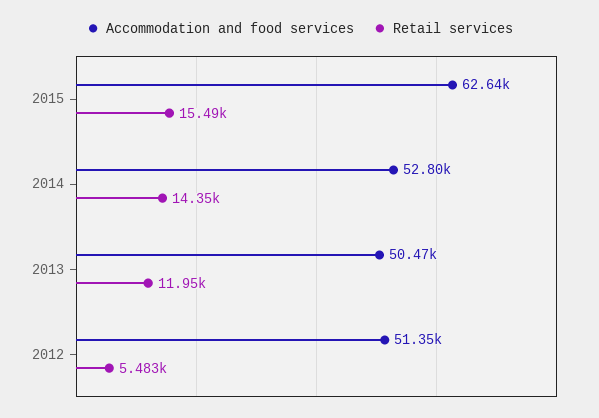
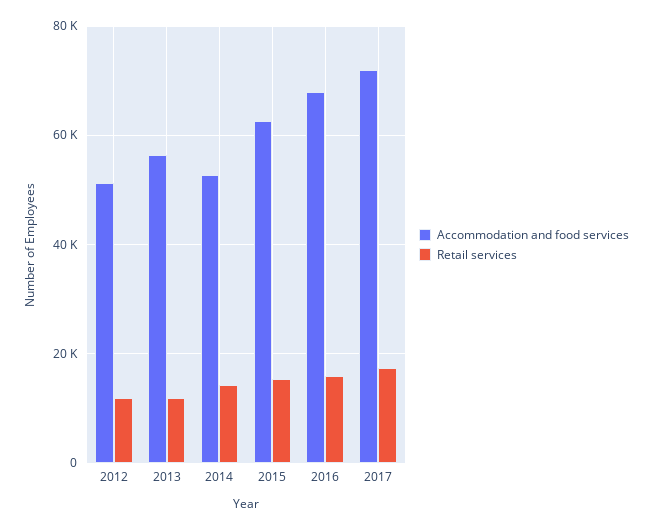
Accommodation and food services, 2013: 50470 -> 56000
Retail services, 2012: 5483 -> 12000
Accommodation and food services, 2016: none -> 68000
Retail services, 2016: none -> 16000
Accommodation and food services, 2017: none -> 72000
Retail services, 2017: none -> 18000

